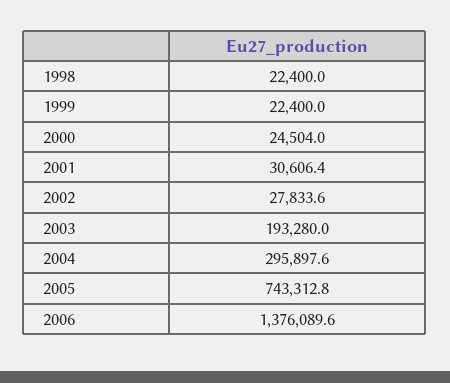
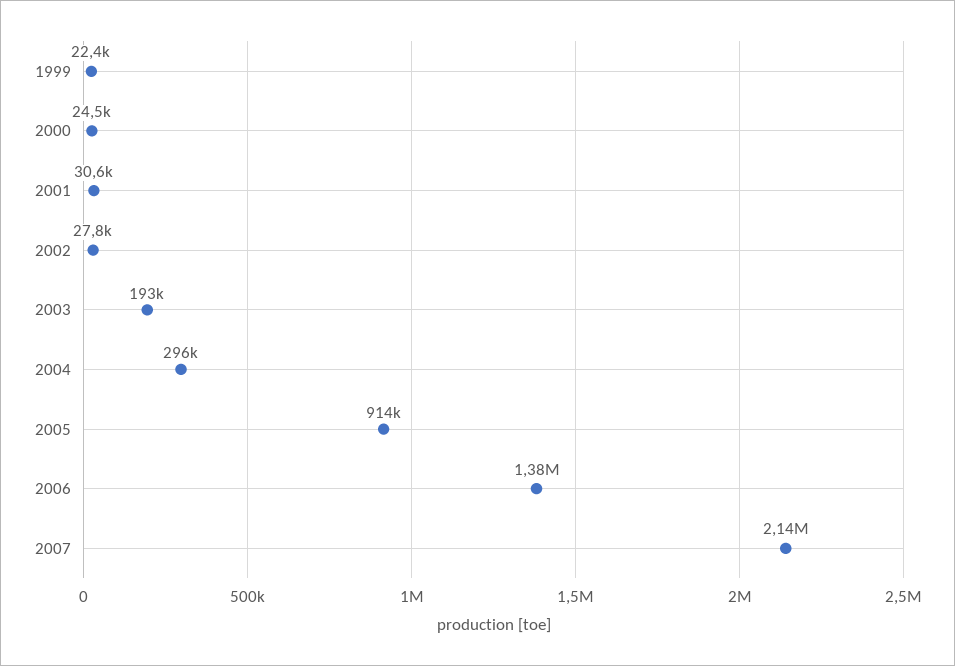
1998: 22400 -> none
2005: 743312.8 -> 914000
2007: none -> 2140000

